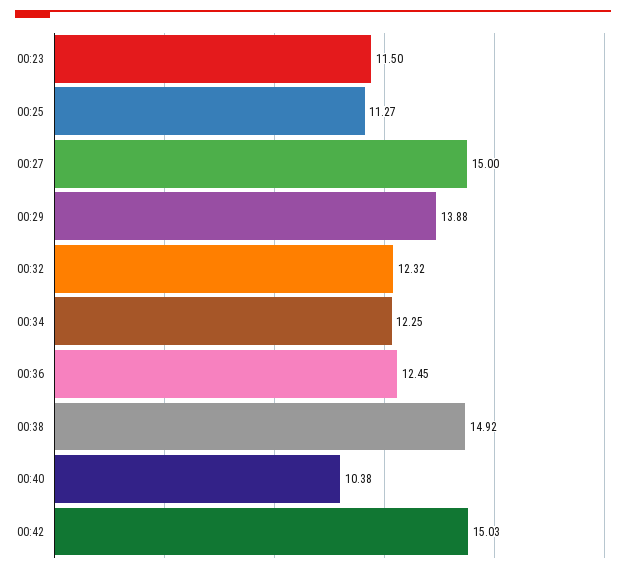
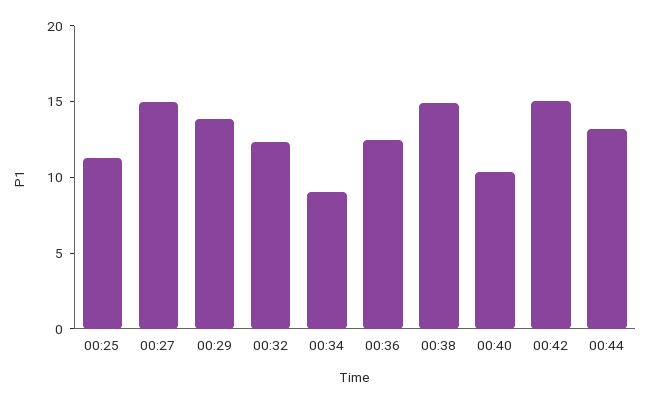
00:23: 11.5 -> none
00:34: 12.25 -> 9
00:44: none -> 13

